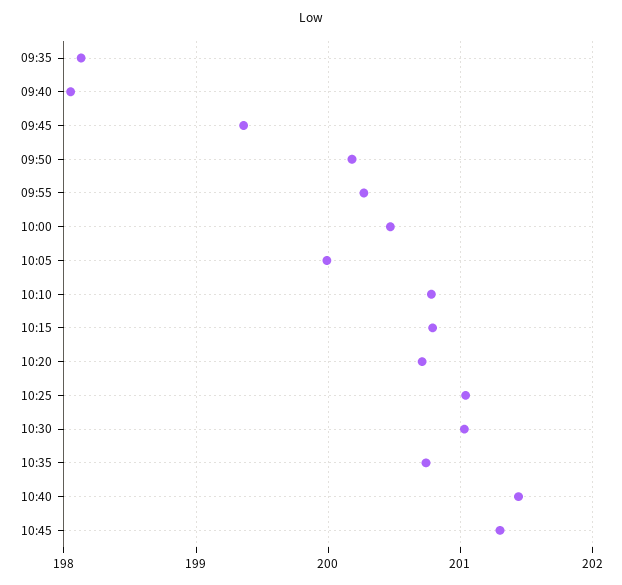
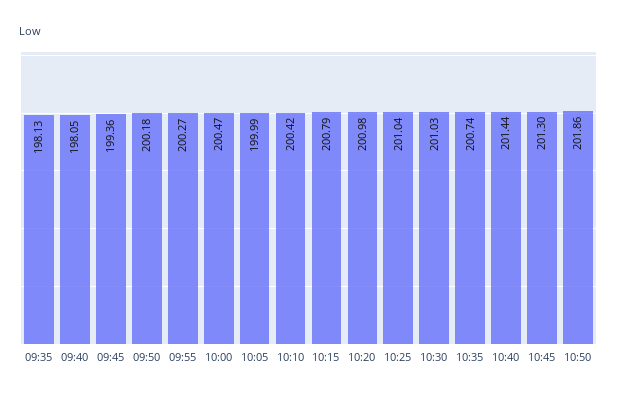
10:10: 200.8 -> 200.42
10:20: 200.7 -> 200.98
10:50: none -> 201.86

